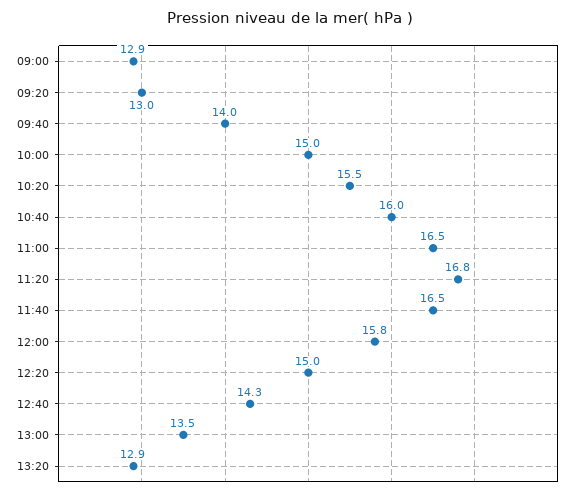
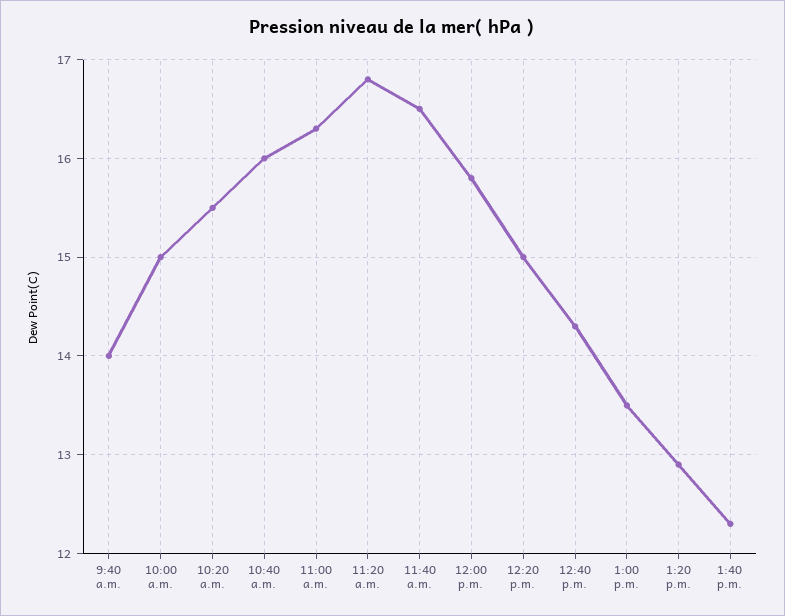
09:00: 12.9 -> none
09:20: 13 -> none
11:00: 16.5 -> 16.3
1:40 p.m.: none -> 12.3

